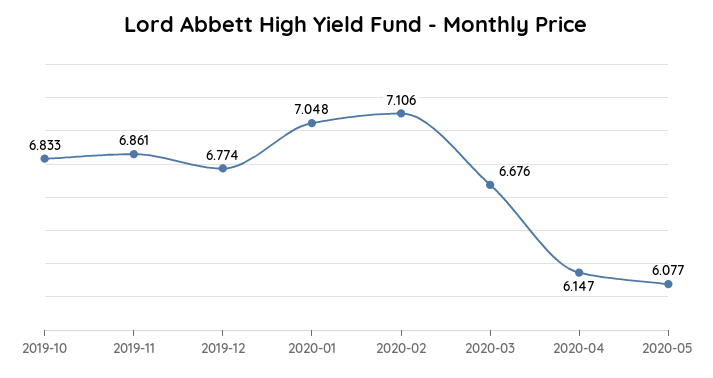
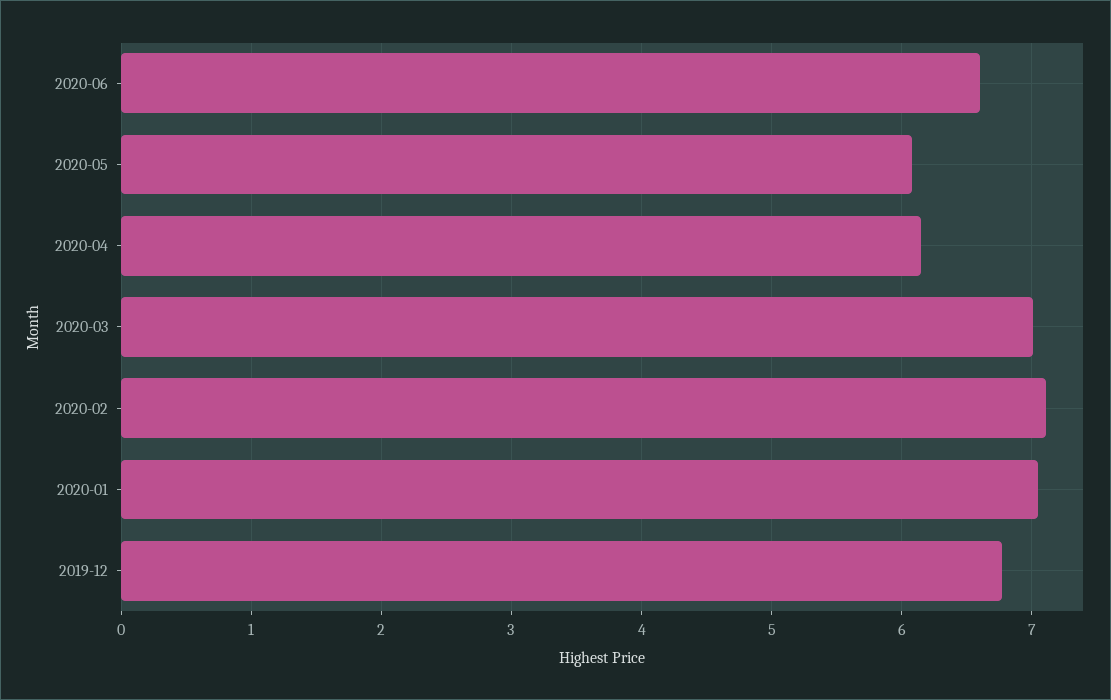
2019-10: 6.833 -> none
2019-11: 6.861 -> none
2020-03: 6.676 -> 7
2020-06: none -> 6.6

